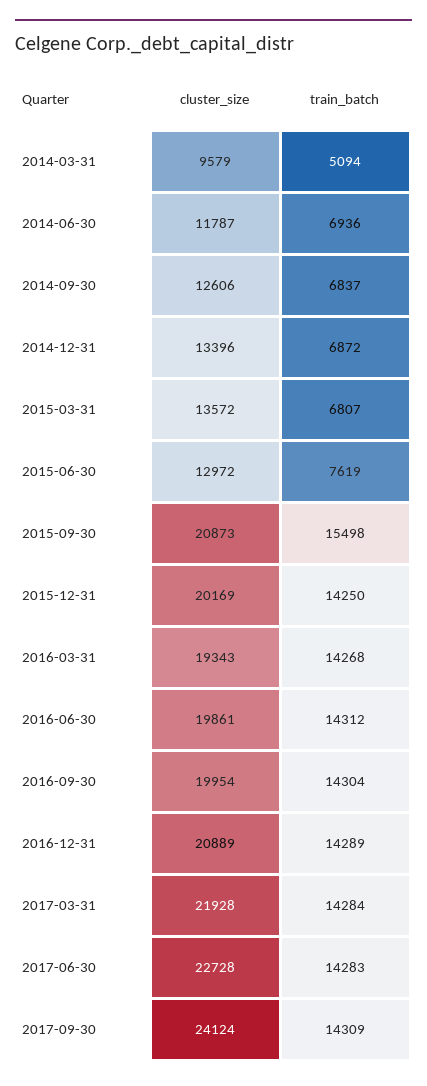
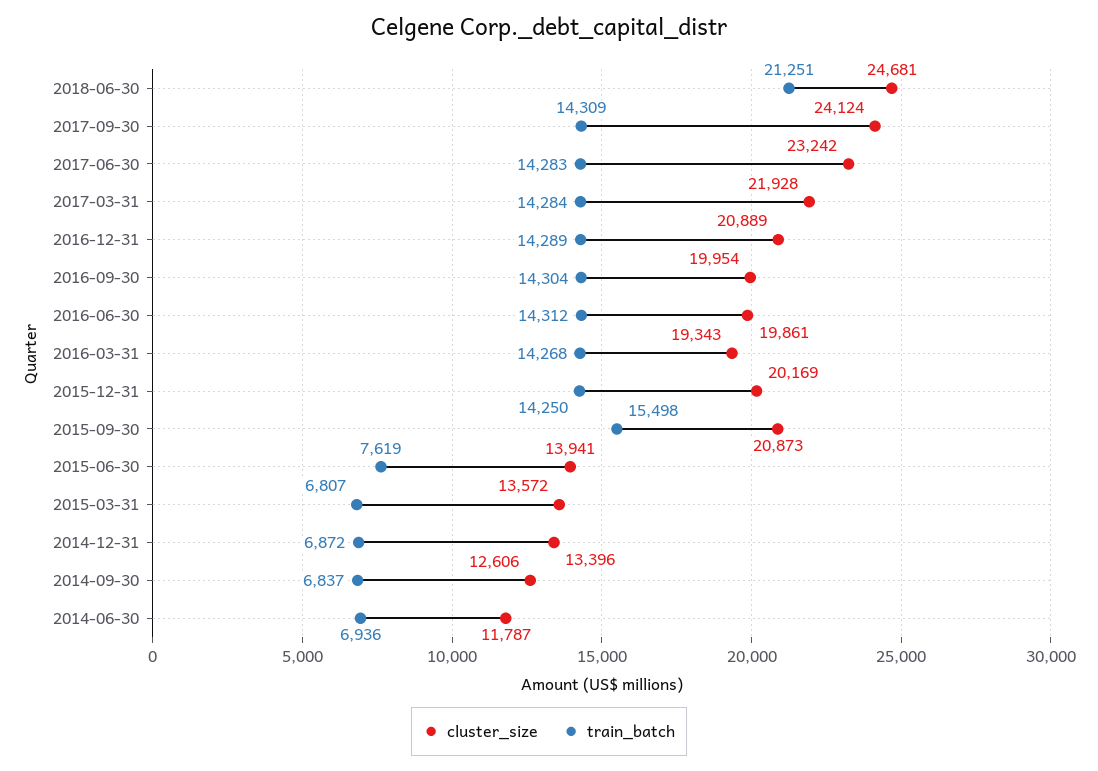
cluster_size, 2014-03-31: 9579 -> none
train_batch, 2014-03-31: 5094 -> none
cluster_size, 2015-06-30: 12972 -> 13941
cluster_size, 2017-06-30: 22728 -> 23242
cluster_size, 2018-06-30: none -> 24681
train_batch, 2018-06-30: none -> 21251

